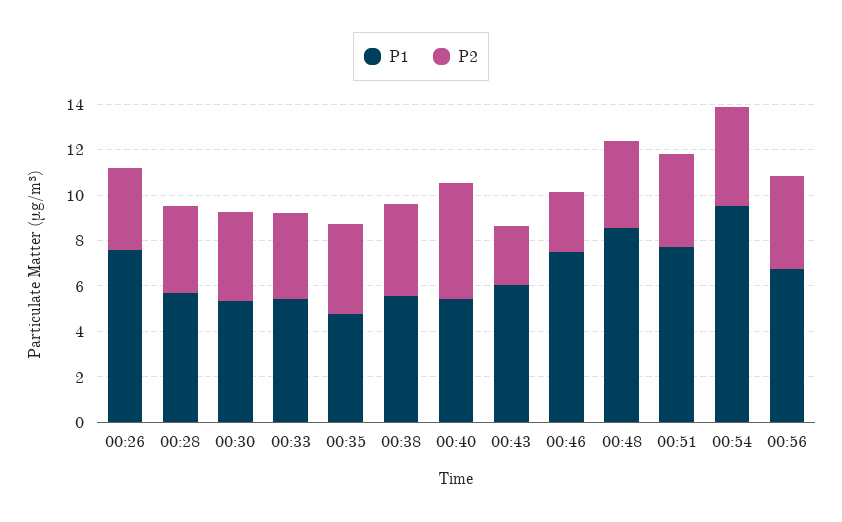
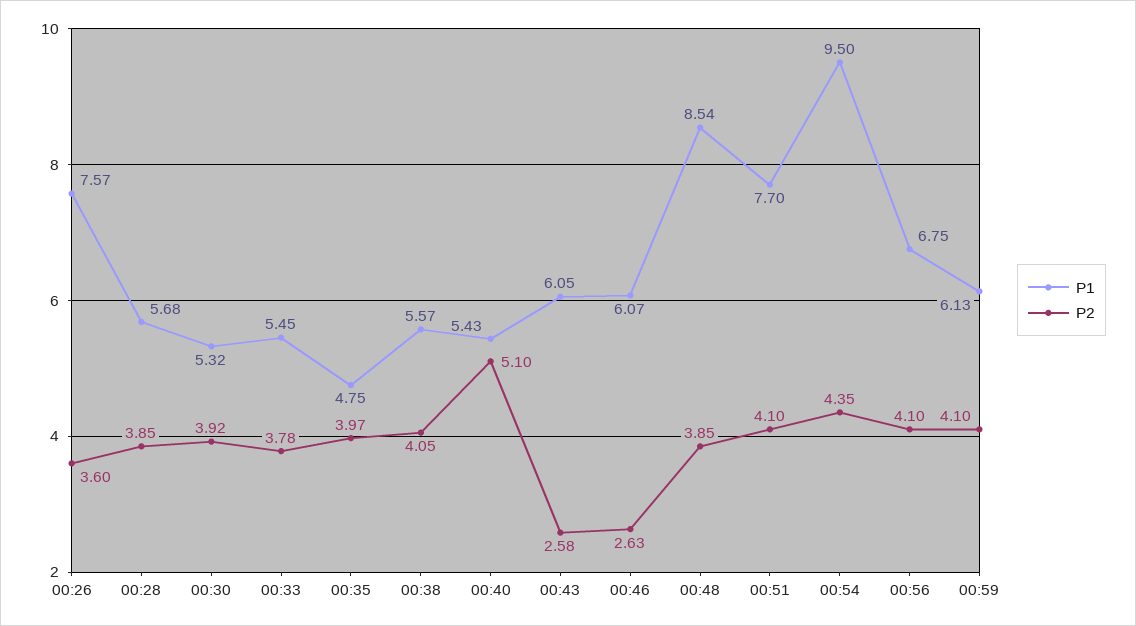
P1, 00:46: 7.5 -> 6.07
P1, 00:59: none -> 6.13
P2, 00:59: none -> 4.1

